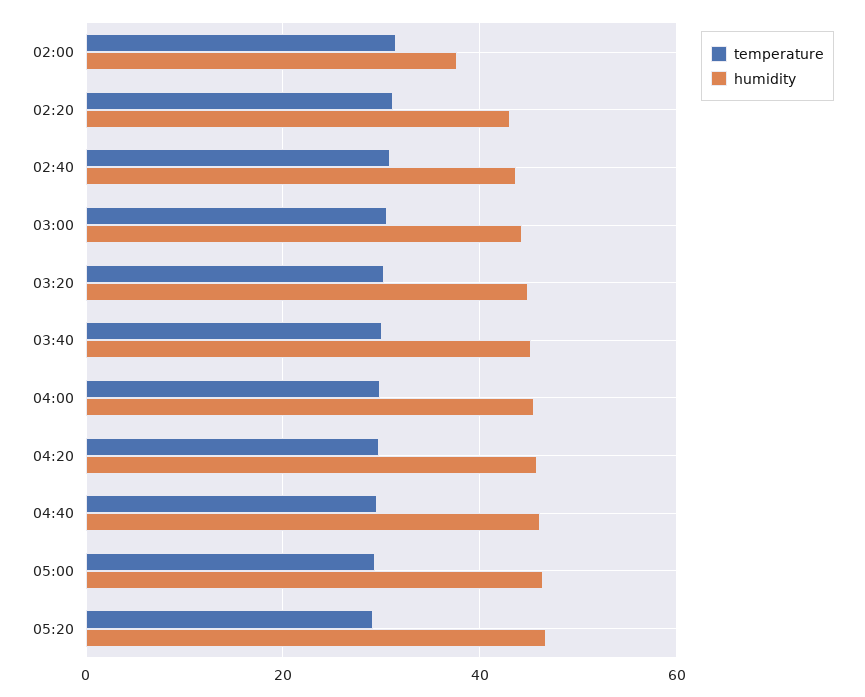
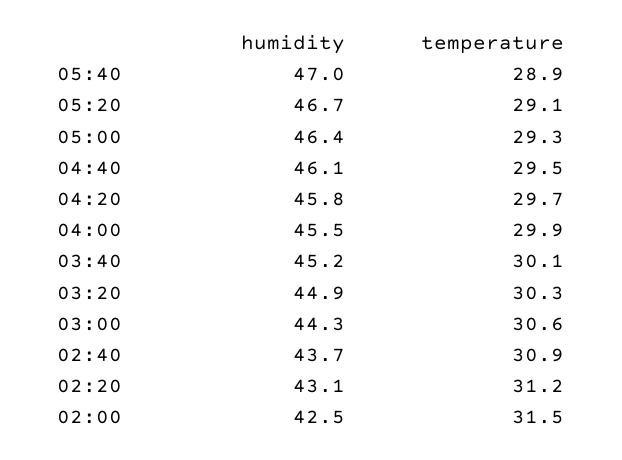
humidity, 02:00: 38 -> 42.5
humidity, 05:40: none -> 47
temperature, 05:40: none -> 28.9

